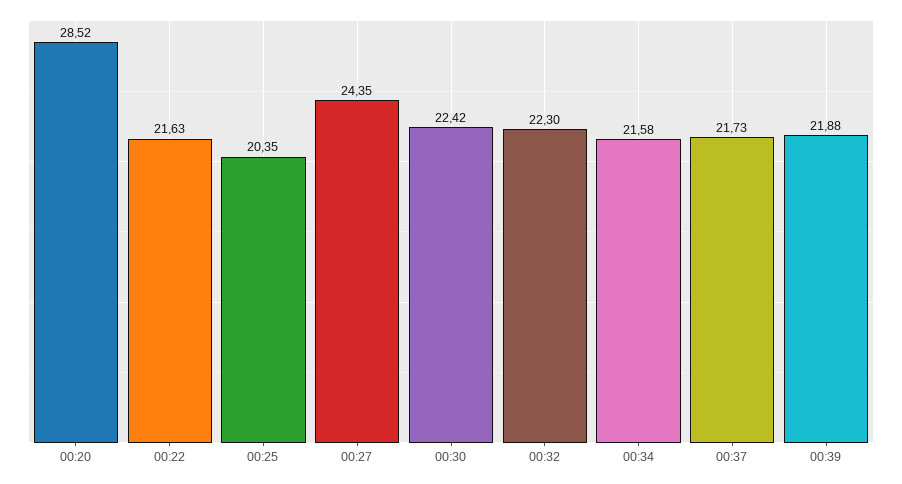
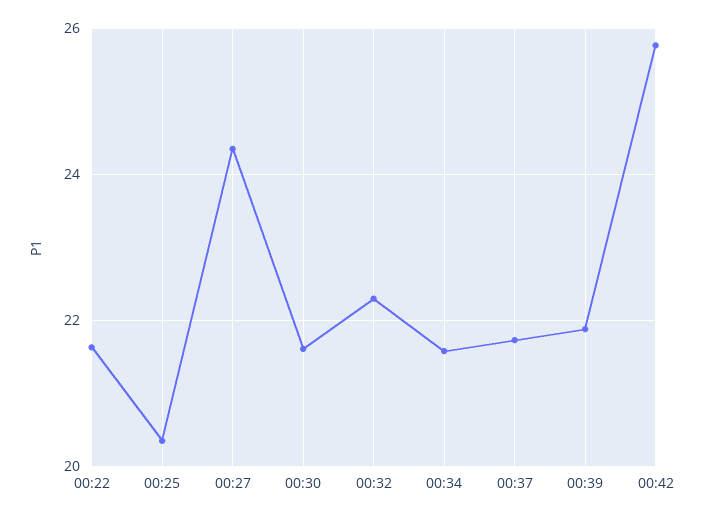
00:20: 28.52 -> none
00:30: 22.42 -> 21.6
00:42: none -> 25.8

